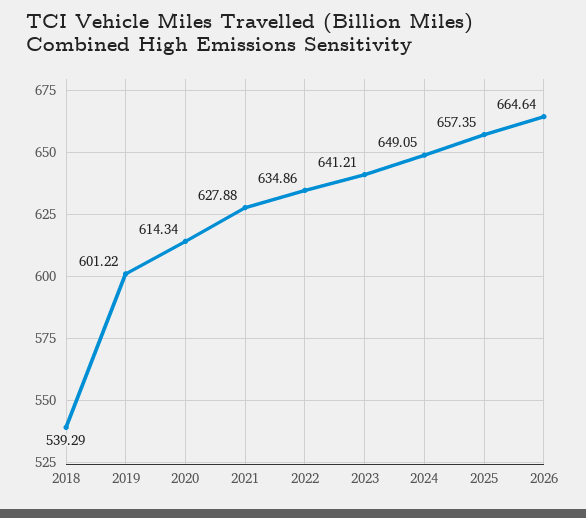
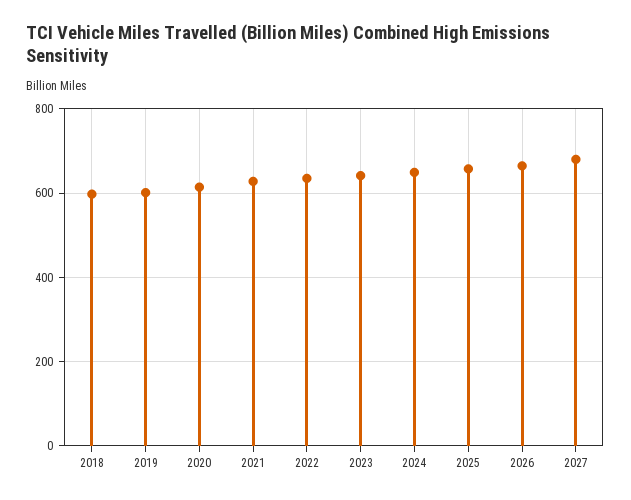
2018: 539.29 -> 600
2027: none -> 680

